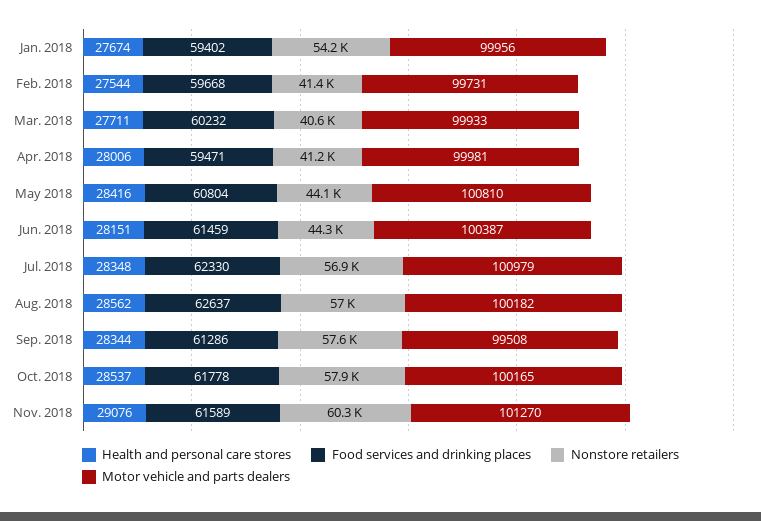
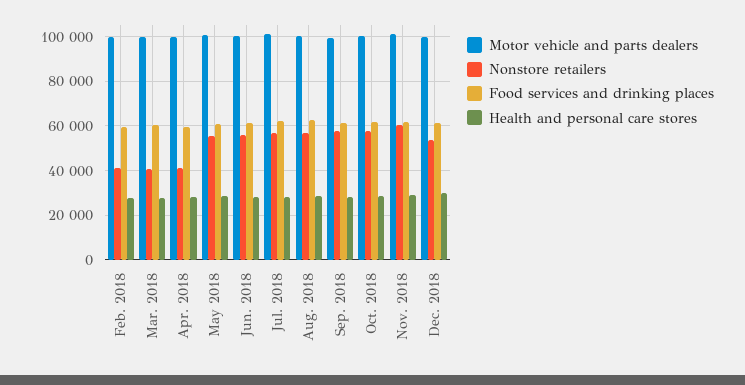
Health and personal care stores, Jan. 2018: 27674 -> none
Food services and drinking places, Jan. 2018: 59402 -> none
Nonstore retailers, Jan. 2018: 54200 -> none
Motor vehicle and parts dealers, Jan. 2018: 99956 -> none
Nonstore retailers, May 2018: 44100 -> 55000
Nonstore retailers, Jun. 2018: 44300 -> 55000
Motor vehicle and parts dealers, Dec. 2018: none -> 100000
Nonstore retailers, Dec. 2018: none -> 55000
Food services and drinking places, Dec. 2018: none -> 60000
Health and personal care stores, Dec. 2018: none -> 30000

